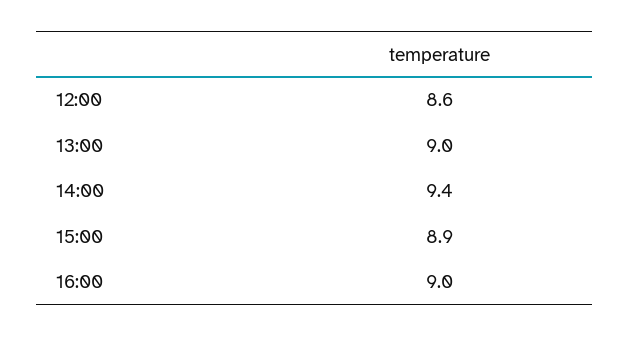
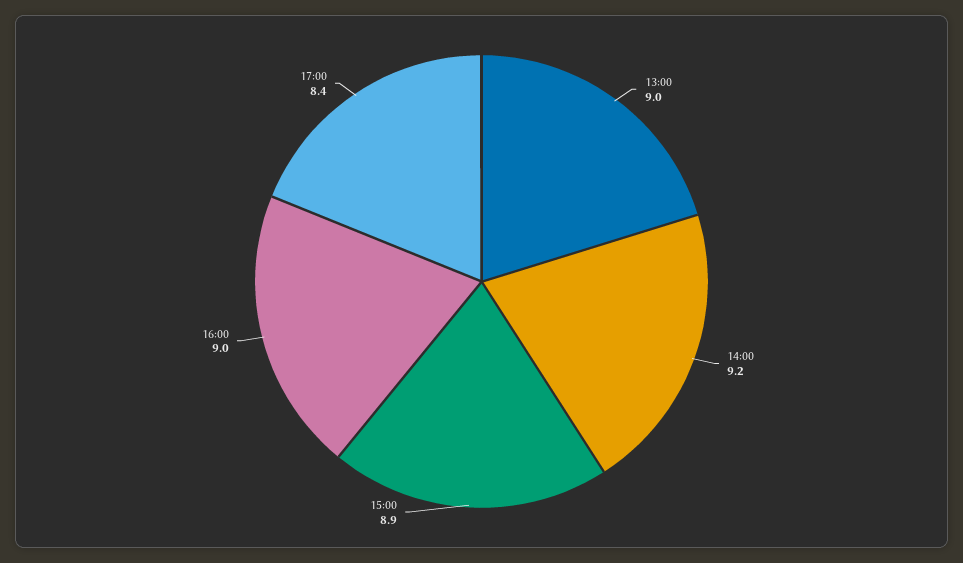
12:00: 8.6 -> none
14:00: 9.4 -> 9.2
17:00: none -> 8.4

